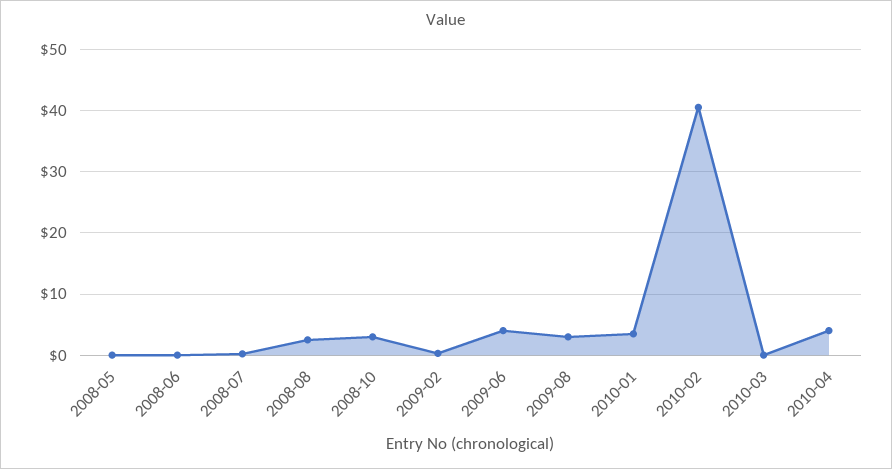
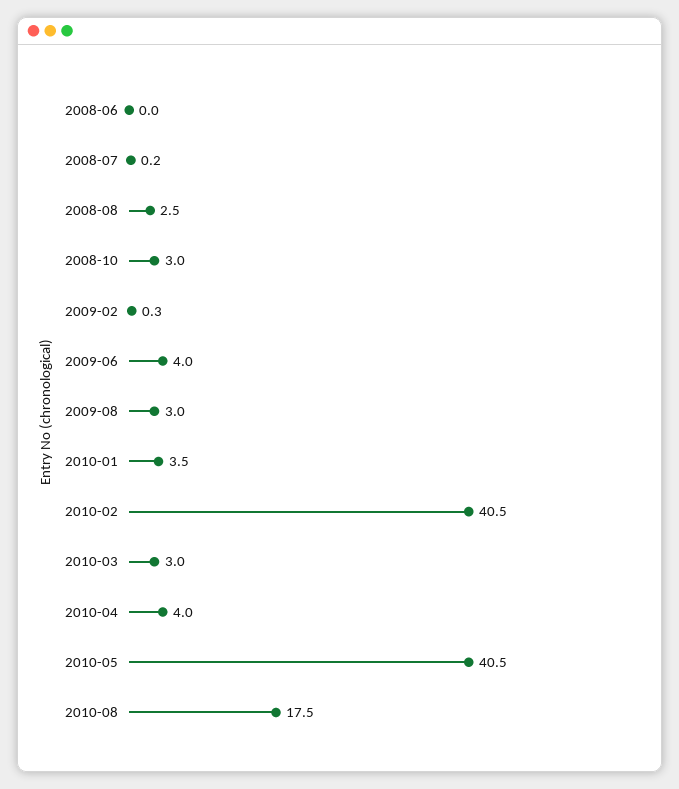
2008-05: 0 -> none
2010-03: 0 -> 3
2010-05: none -> 40.5
2010-08: none -> 17.5

